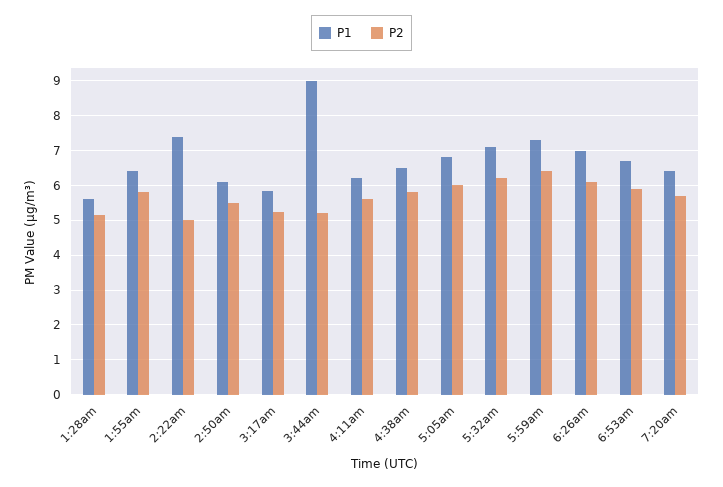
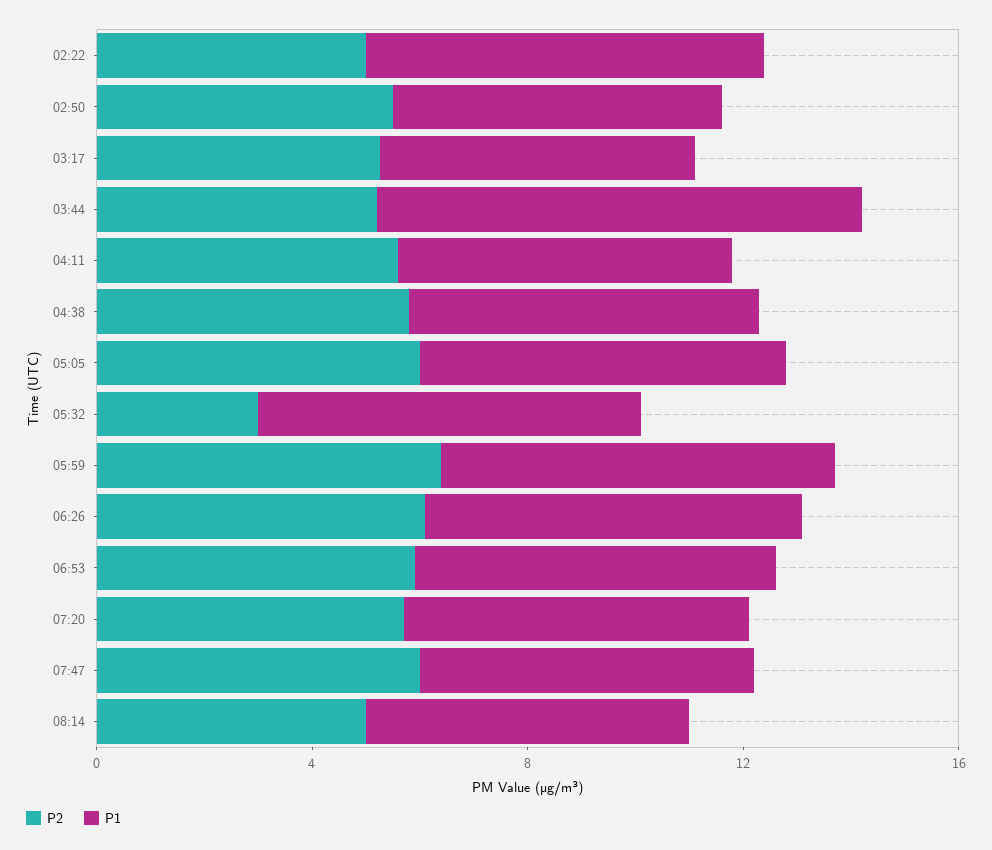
P1, 1:28am: 5.6 -> none
P2, 1:28am: 5.2 -> none
P1, 1:55am: 6.4 -> none
P2, 1:55am: 5.8 -> none
P2, 5:32am: 6.2 -> 3
P2, 07:47: none -> 6
P1, 07:47: none -> 6
P2, 08:14: none -> 5
P1, 08:14: none -> 6

